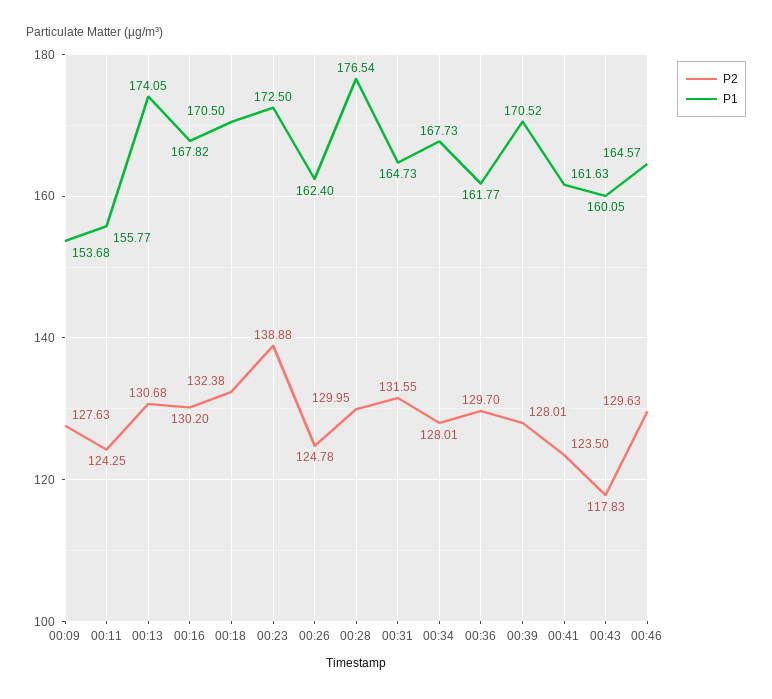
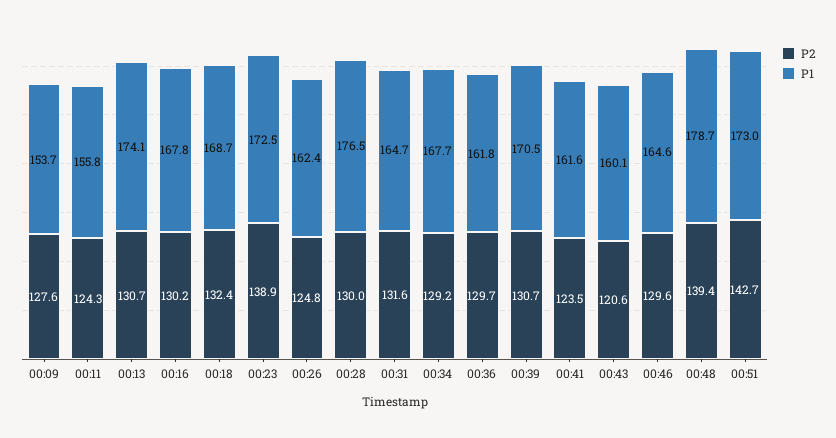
P1, 00:18: 170.5 -> 168.7
P2, 00:34: 128.01 -> 129.2
P2, 00:39: 128.01 -> 130.7
P2, 00:43: 117.83 -> 120.6
P2, 00:48: none -> 139.4
P1, 00:48: none -> 178.7
P2, 00:51: none -> 142.7
P1, 00:51: none -> 173

